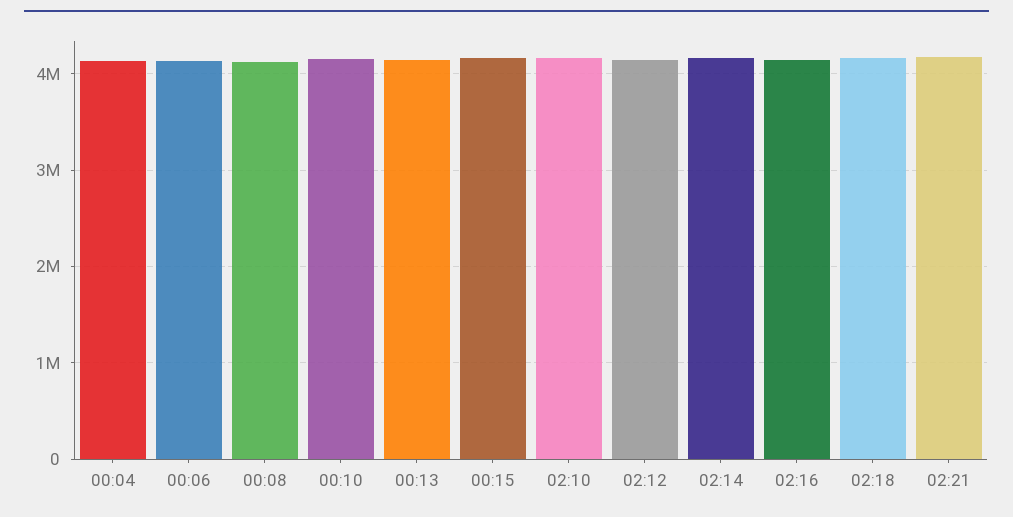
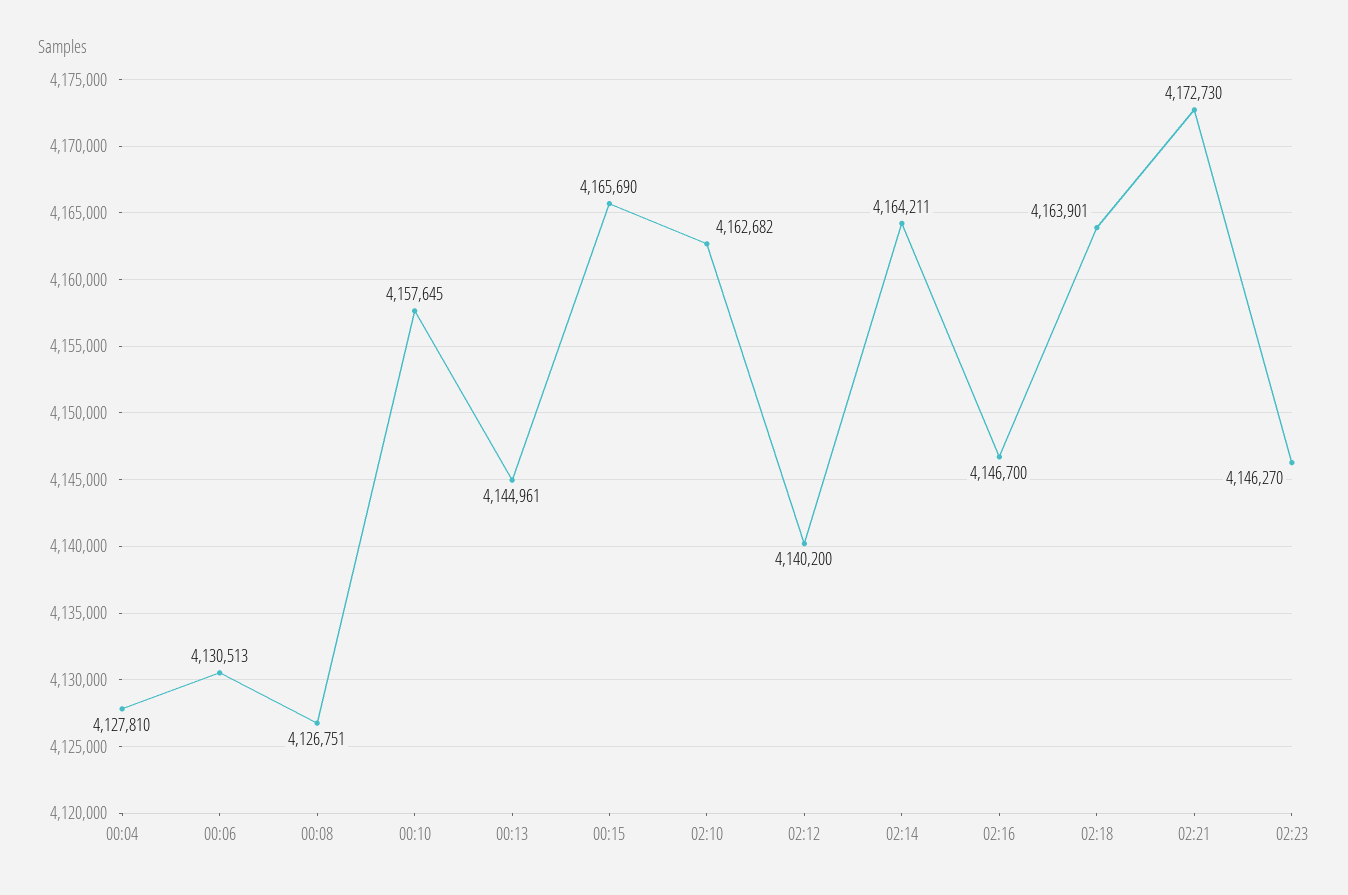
02:23: none -> 4146270

